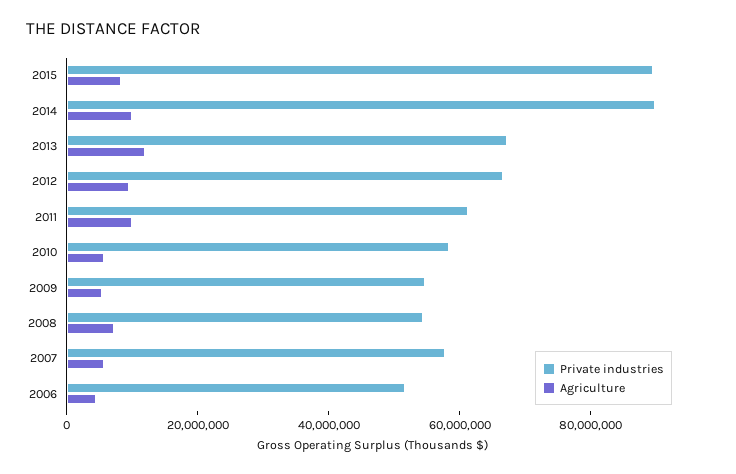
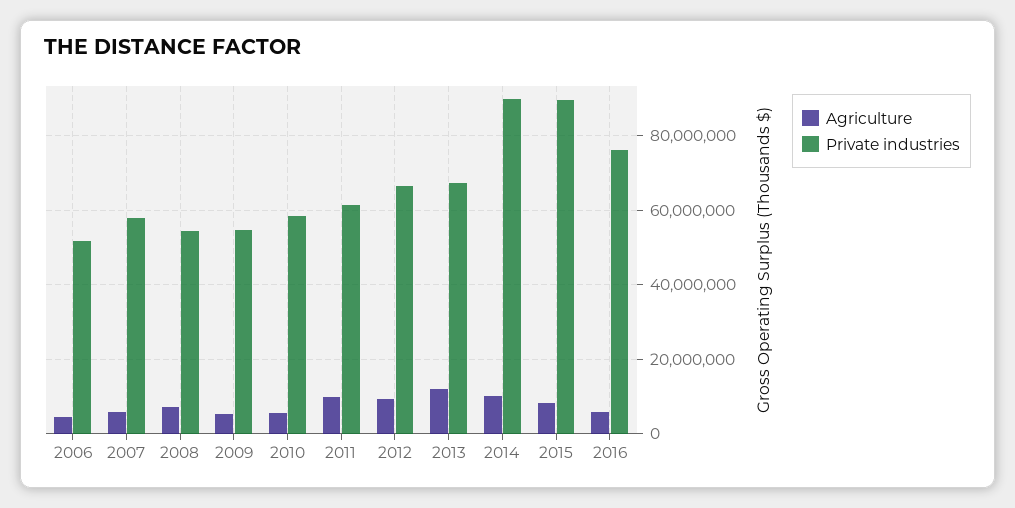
Agriculture, 2016: none -> 6000000
Private industries, 2016: none -> 76000000

